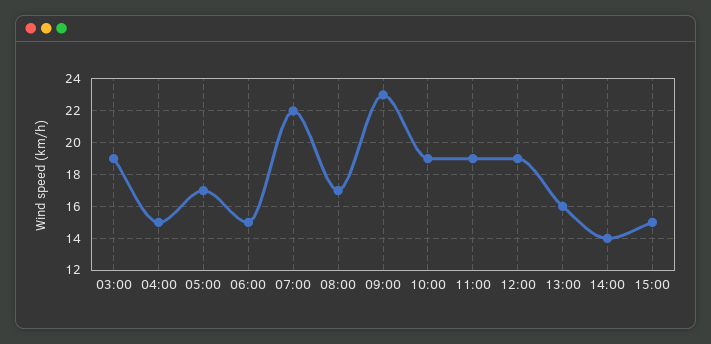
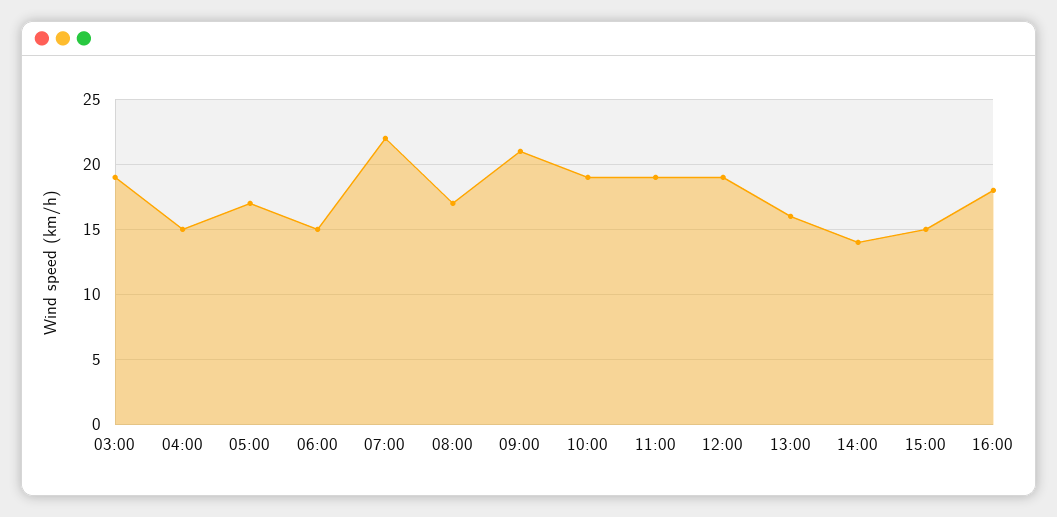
09:00: 23 -> 21
16:00: none -> 18

